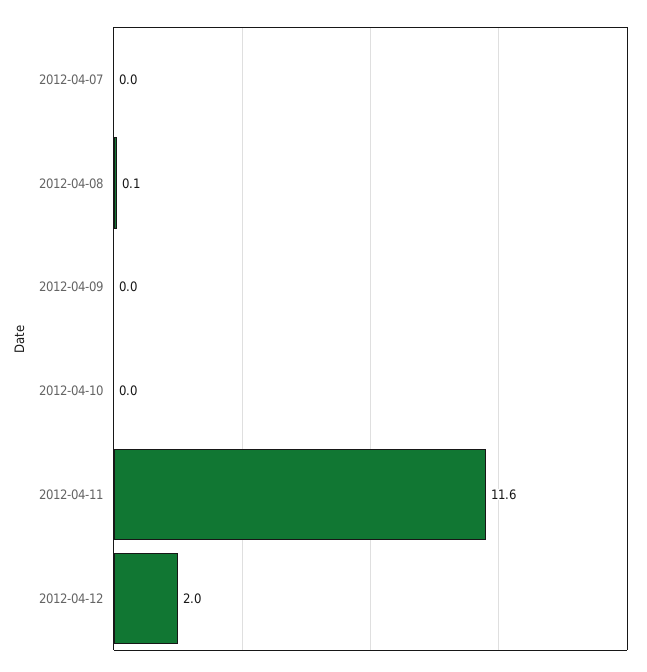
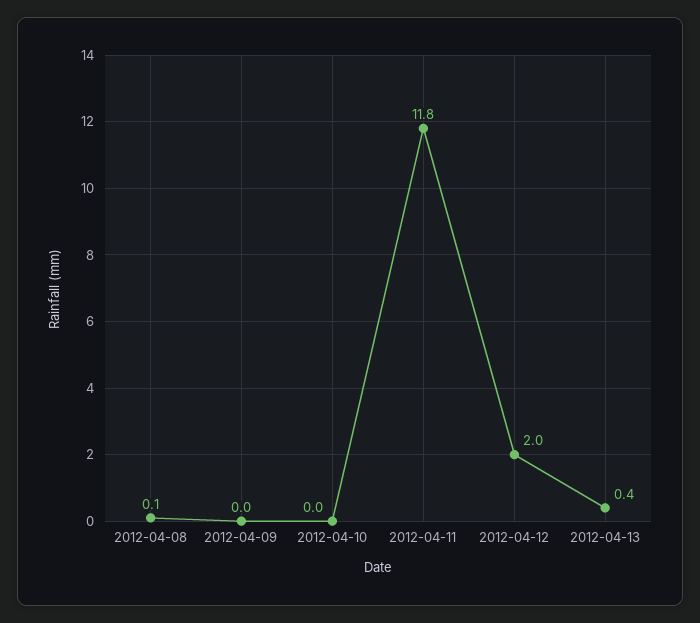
2012-04-07: 0 -> none
2012-04-11: 11.6 -> 11.8
2012-04-13: none -> 0.4

